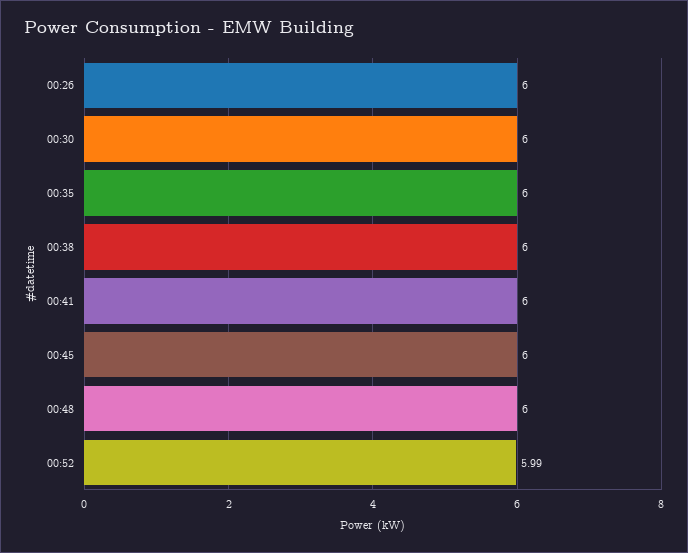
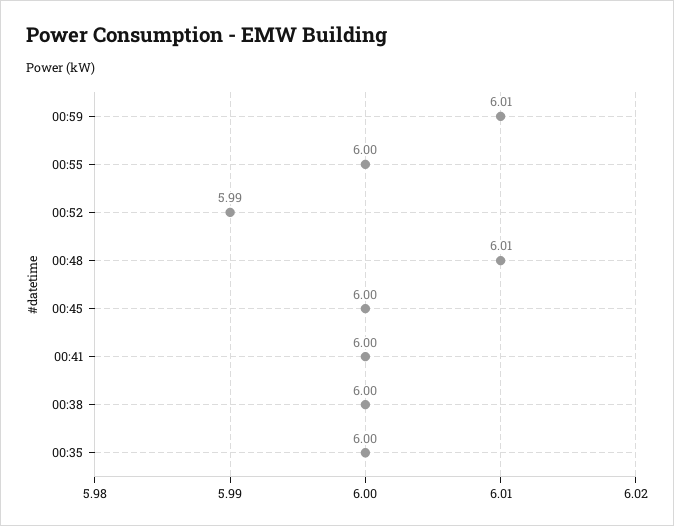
00:26: 6 -> none
00:30: 6 -> none
00:48: 6 -> 6.01
00:59: none -> 6.01
00:55: none -> 6

